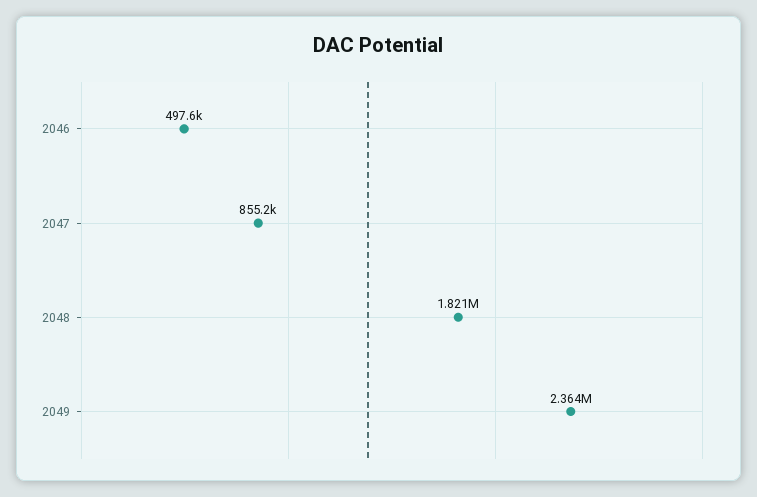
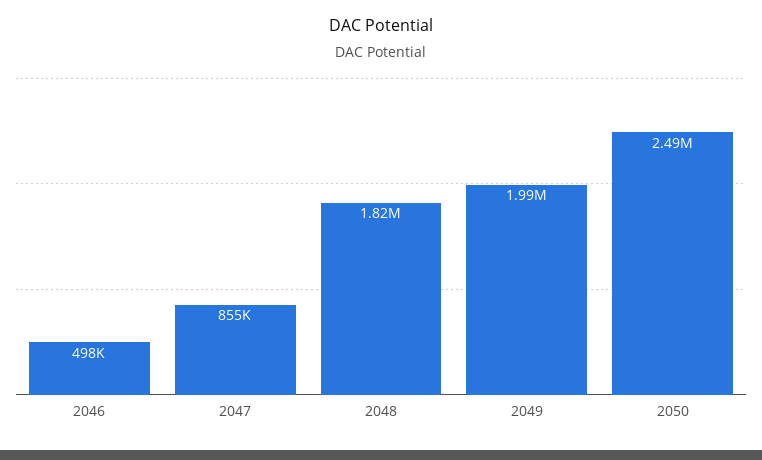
2049: 2364000 -> 1990000
2050: none -> 2490000

